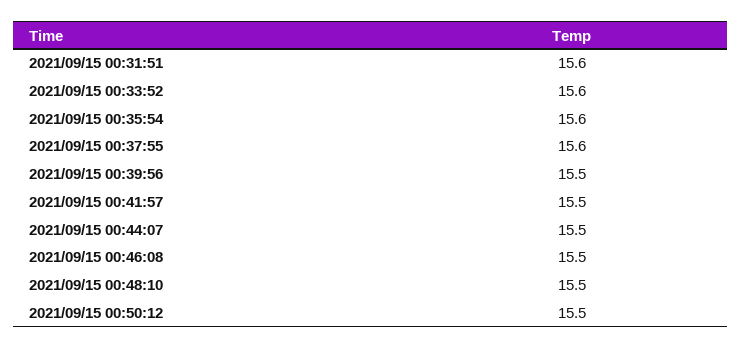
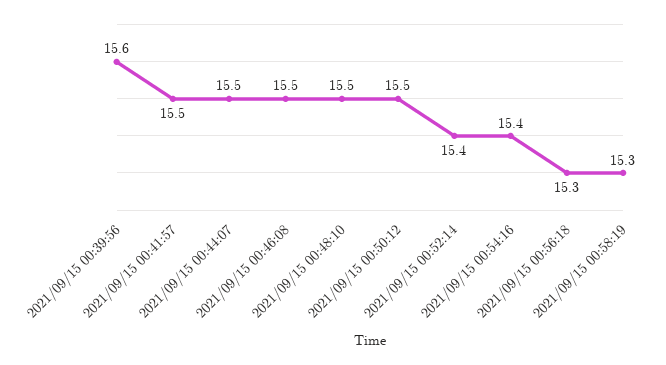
2021/09/15 00:31:51: 15.6 -> none
2021/09/15 00:33:52: 15.6 -> none
2021/09/15 00:35:54: 15.6 -> none
2021/09/15 00:37:55: 15.6 -> none
2021/09/15 00:39:56: 15.5 -> 15.6
2021/09/15 00:52:14: none -> 15.4
2021/09/15 00:54:16: none -> 15.4
2021/09/15 00:56:18: none -> 15.3
2021/09/15 00:58:19: none -> 15.3

